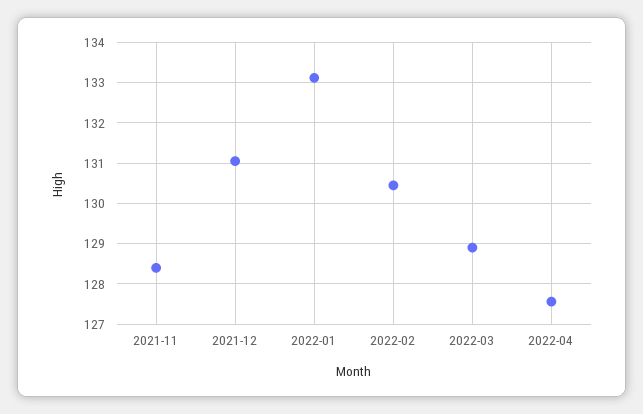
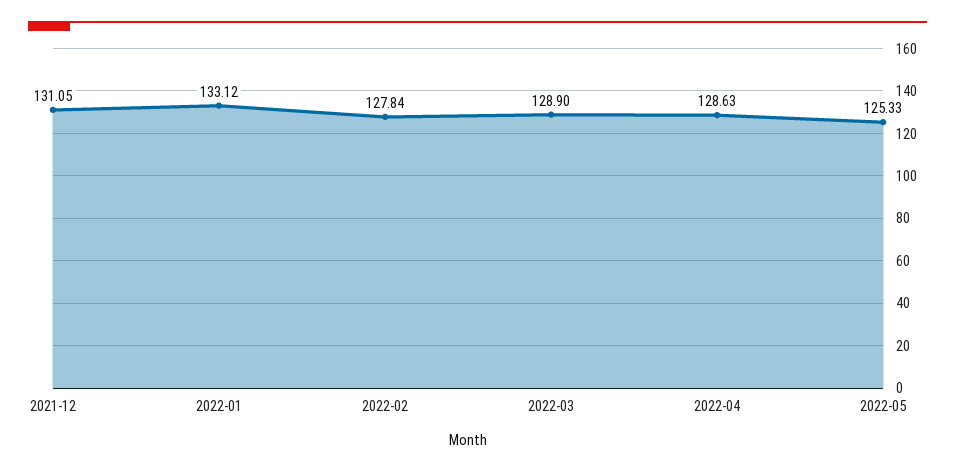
2021-11: 128.4 -> none
2022-02: 130.4 -> 127.84
2022-04: 127.6 -> 128.63
2022-05: none -> 125.33

